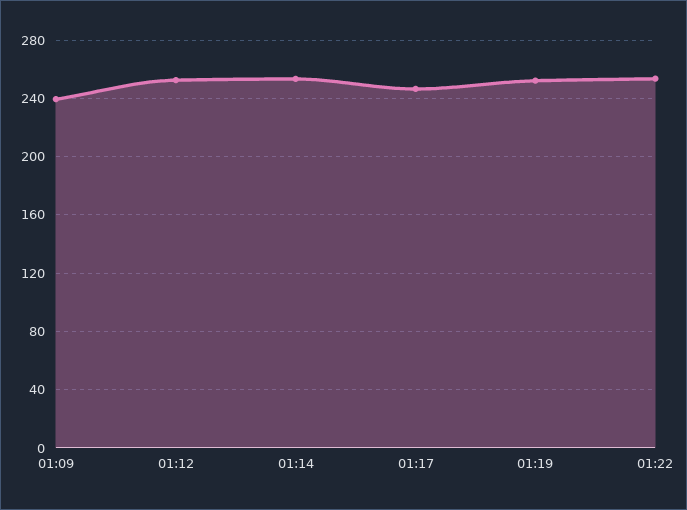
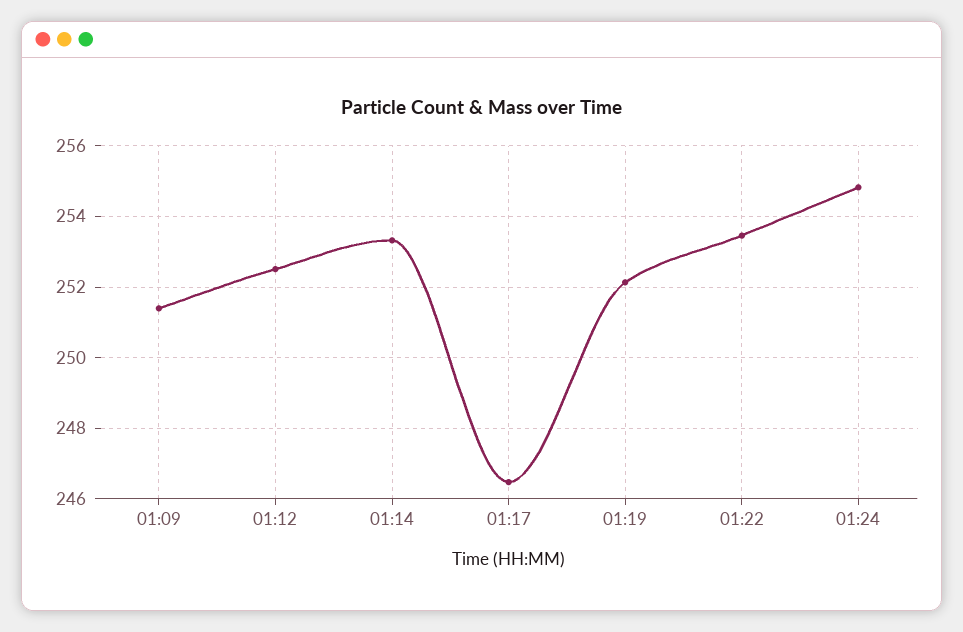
01:09: 240 -> 251.4
01:24: none -> 254.8

